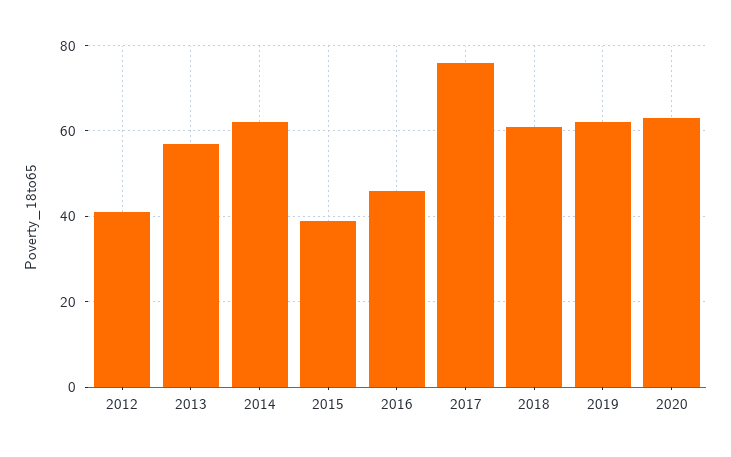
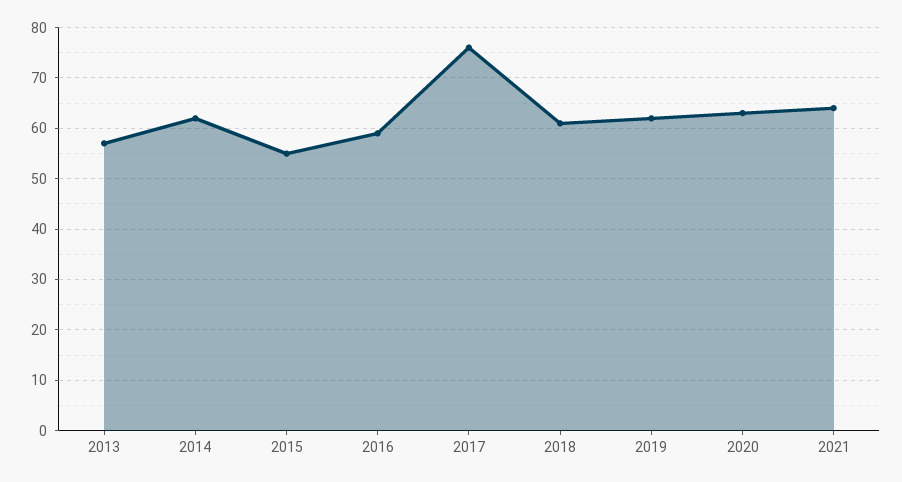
2012: 40 -> none
2015: 40 -> 55
2016: 45 -> 60
2021: none -> 65

